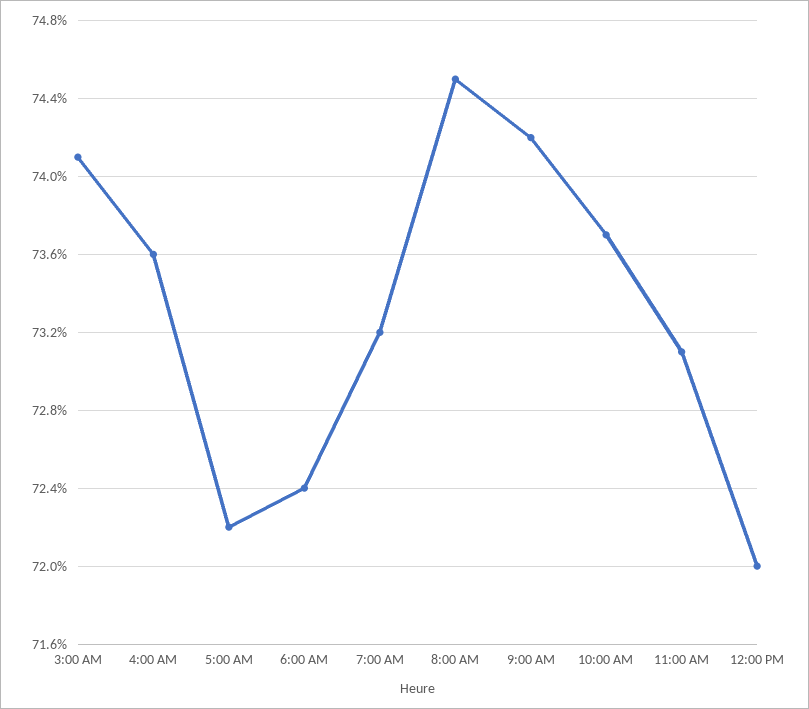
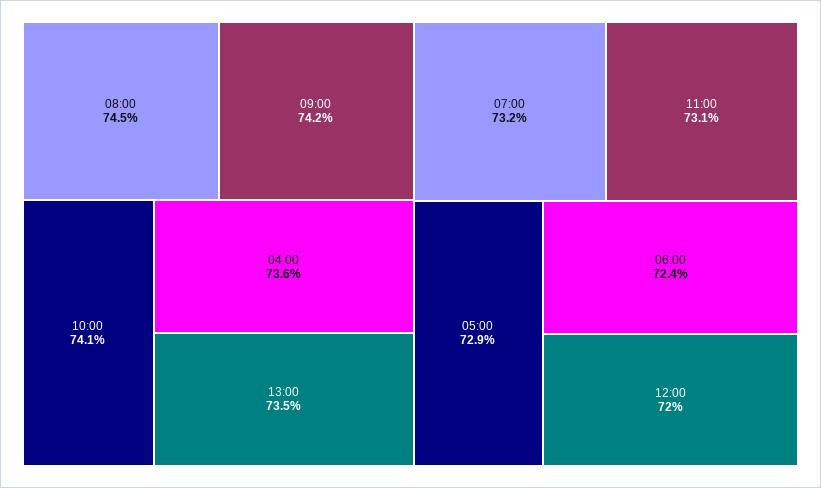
3:00 AM: 74.1 -> none
5:00 AM: 72.2 -> 72.9
10:00 AM: 73.7 -> 74.1
13:00: none -> 73.5

